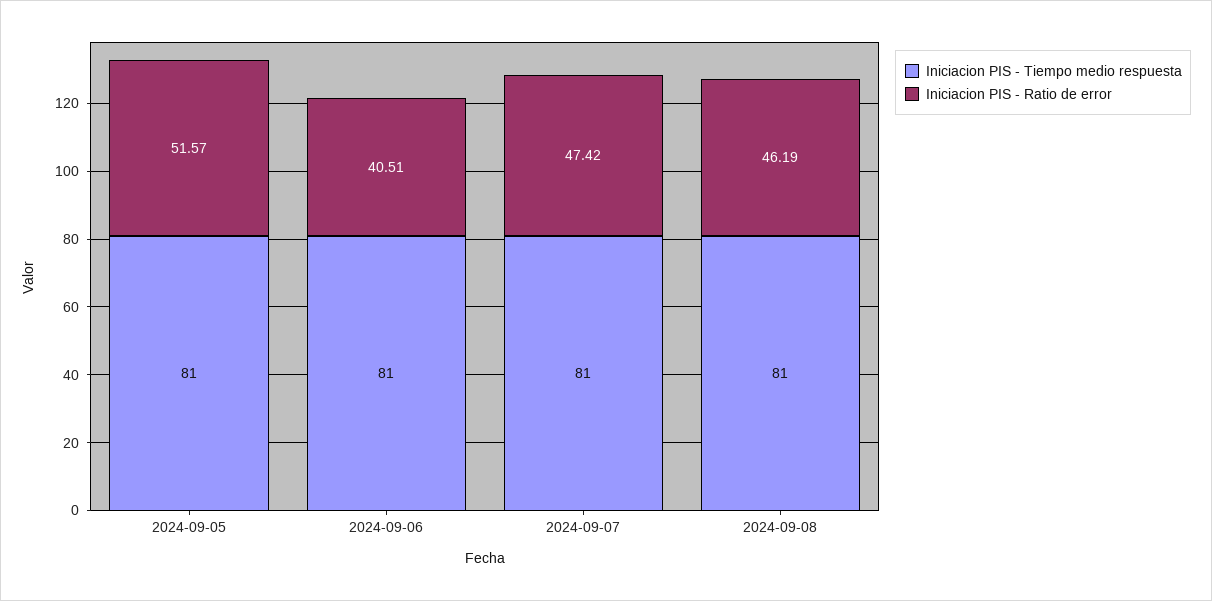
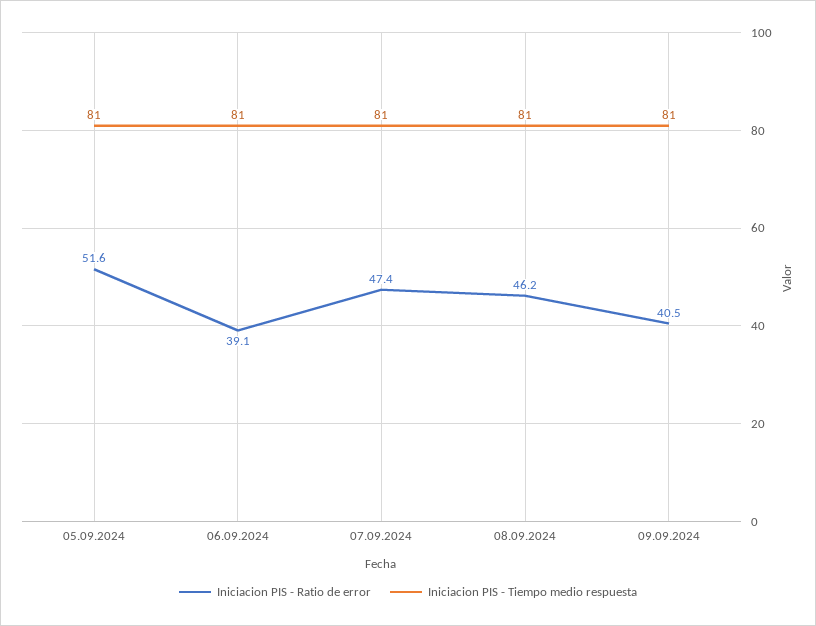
Iniciacion PIS - Ratio de error, 2024-09-06: 40.51 -> 39.1
Iniciacion PIS - Ratio de error, 09.09.2024: none -> 40.5
Iniciacion PIS - Tiempo medio respuesta, 09.09.2024: none -> 81

